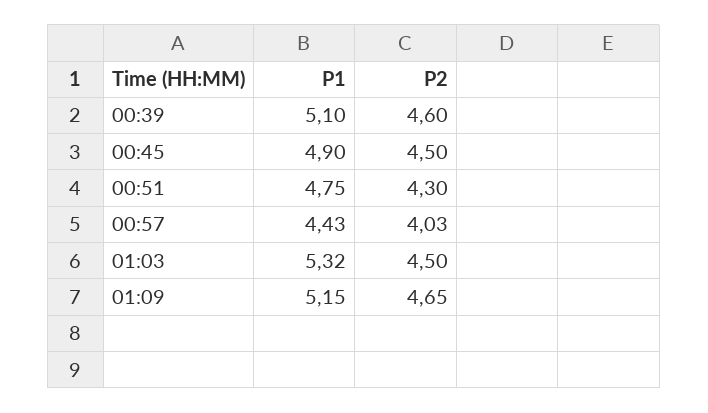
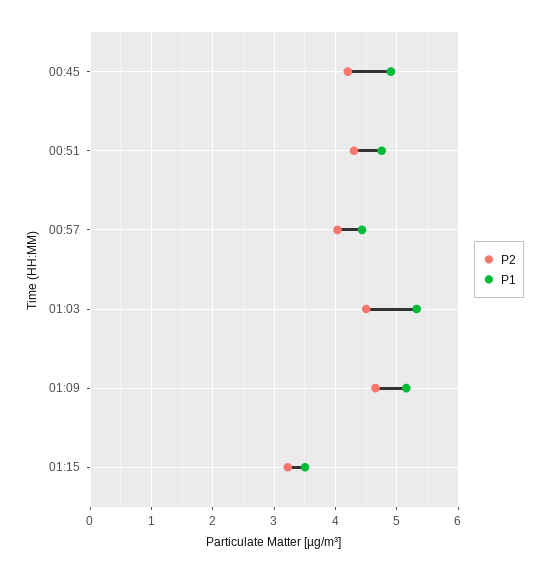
P1, 00:39: 5.1 -> none
P2, 00:39: 4.6 -> none
P2, 00:45: 4.5 -> 4.2
P2, 01:15: none -> 3.2
P1, 01:15: none -> 3.5

